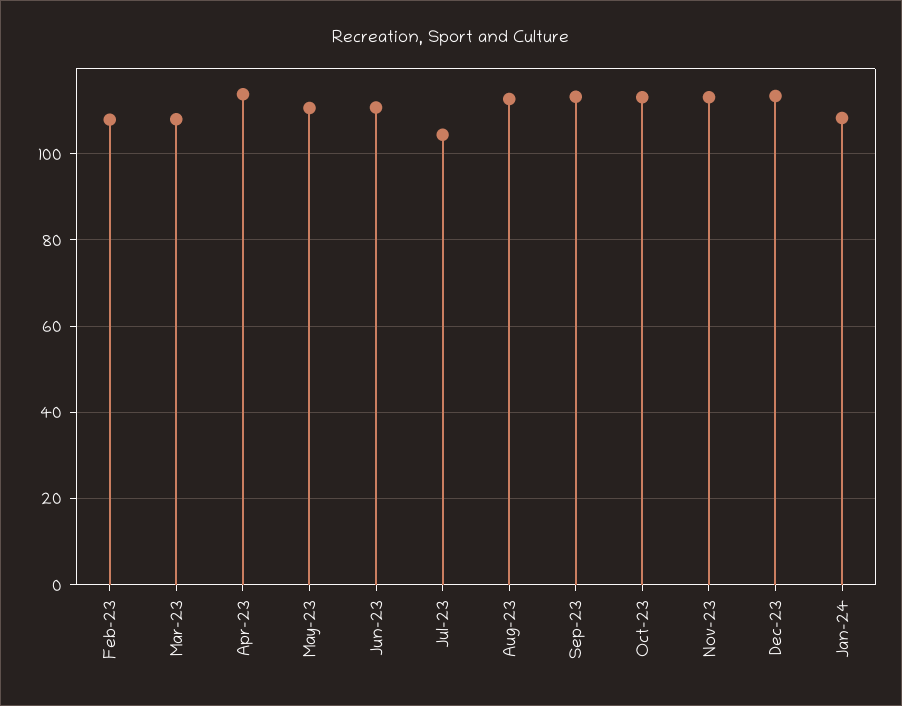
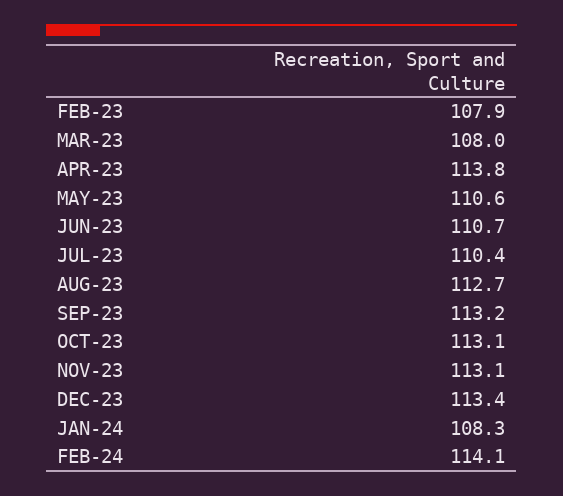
Jul-23: 104 -> 110.4
FEB-24: none -> 114.1

